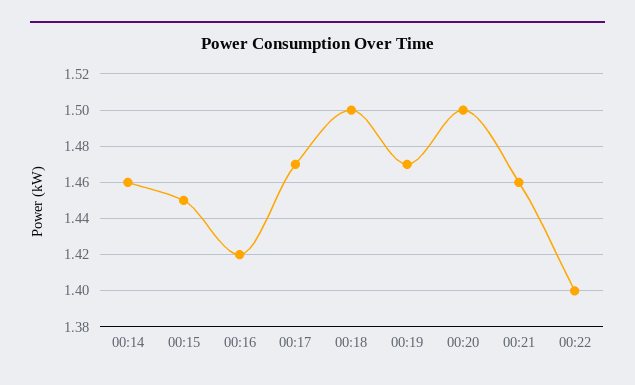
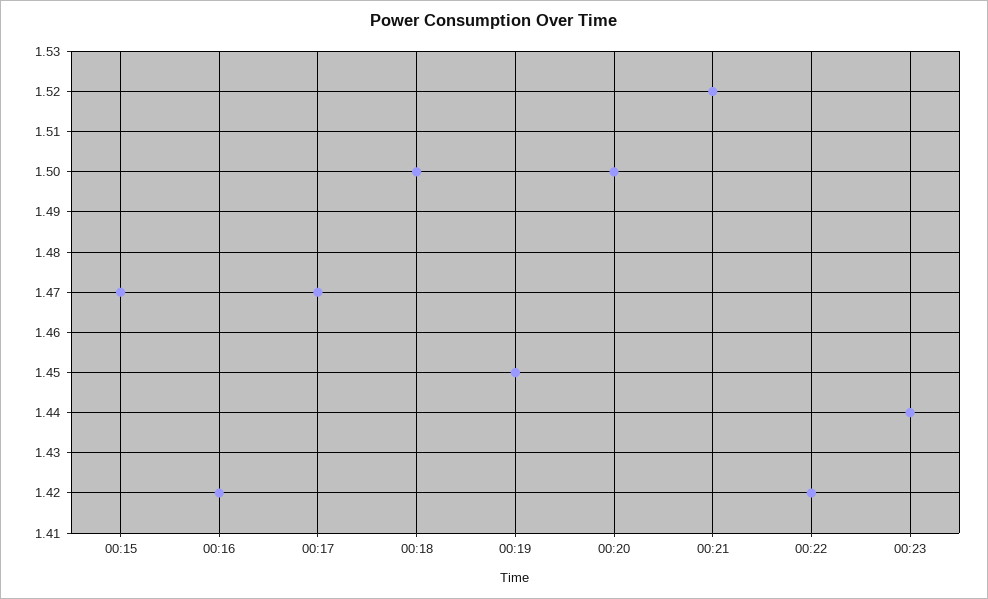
00:14: 1.46 -> none
00:15: 1.45 -> 1.47
00:19: 1.47 -> 1.45
00:21: 1.46 -> 1.52
00:22: 1.4 -> 1.42
00:23: none -> 1.44

